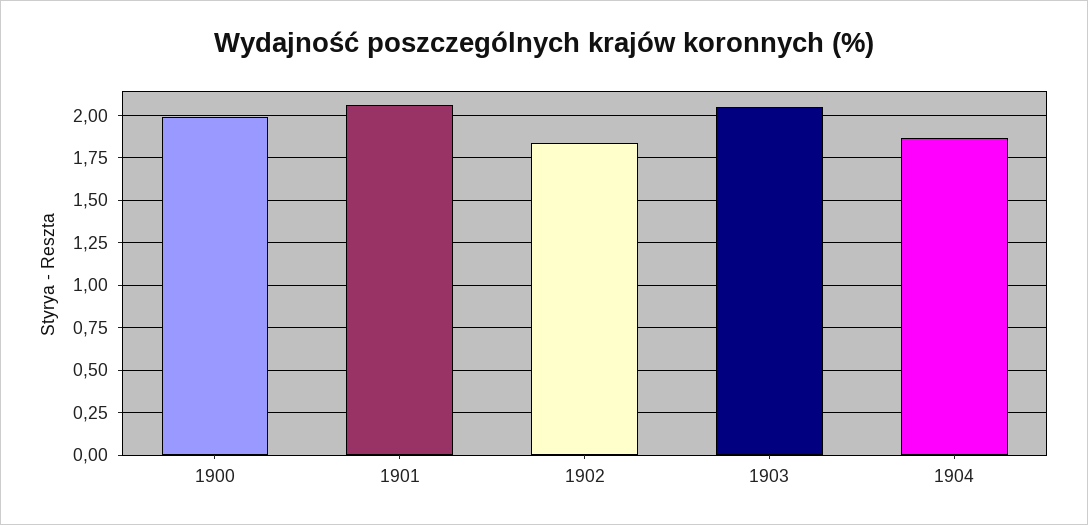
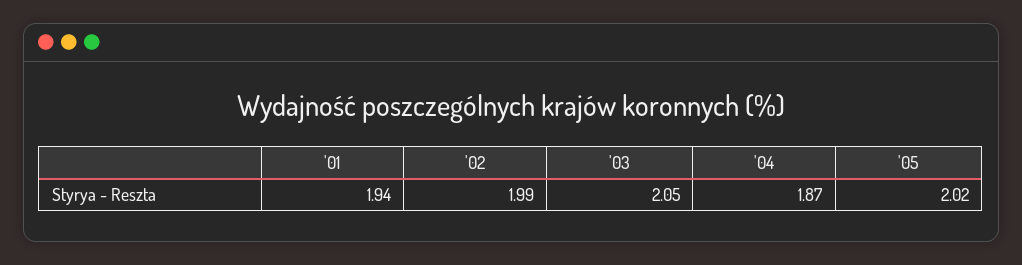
1900: 2 -> none
1901: 2.05 -> 1.94
1902: 1.85 -> 1.99
'05: none -> 2.02

